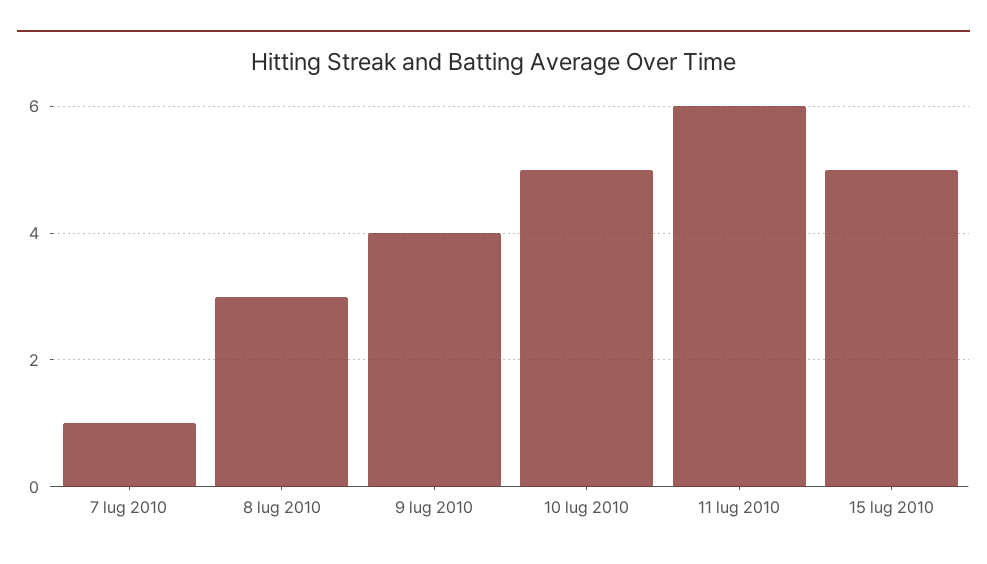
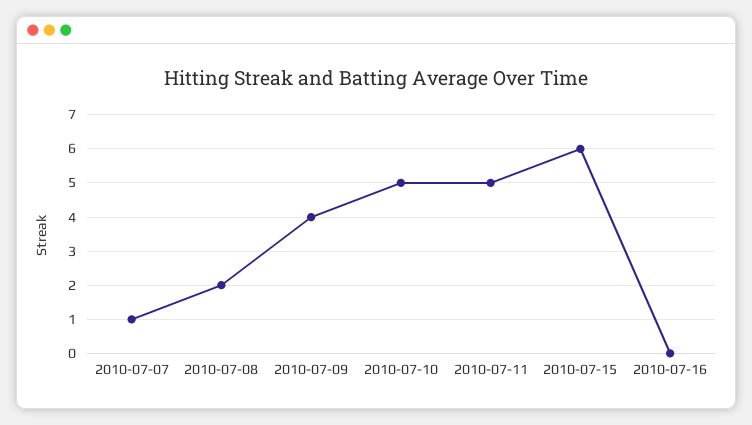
8 lug 2010: 3 -> 2
11 lug 2010: 6 -> 5
15 lug 2010: 5 -> 6
2010-07-16: none -> 0

